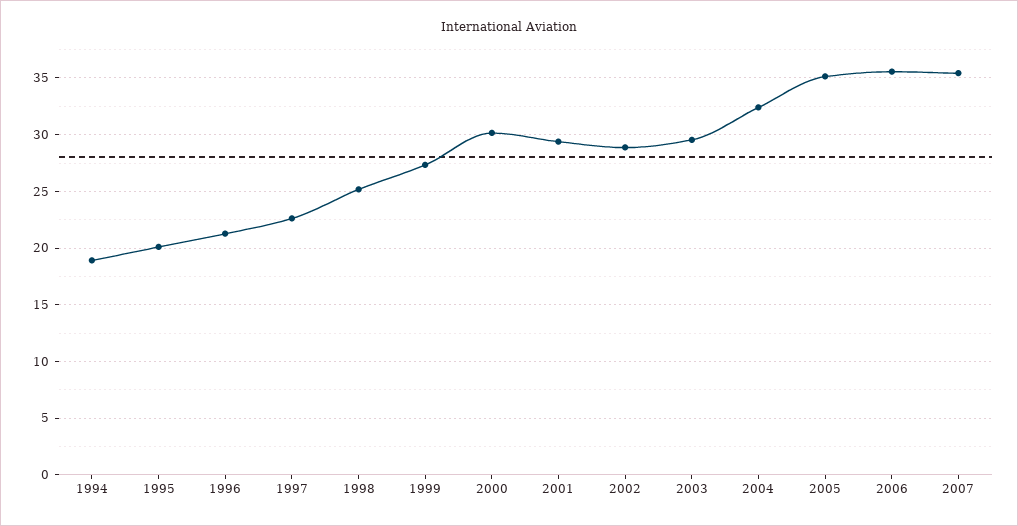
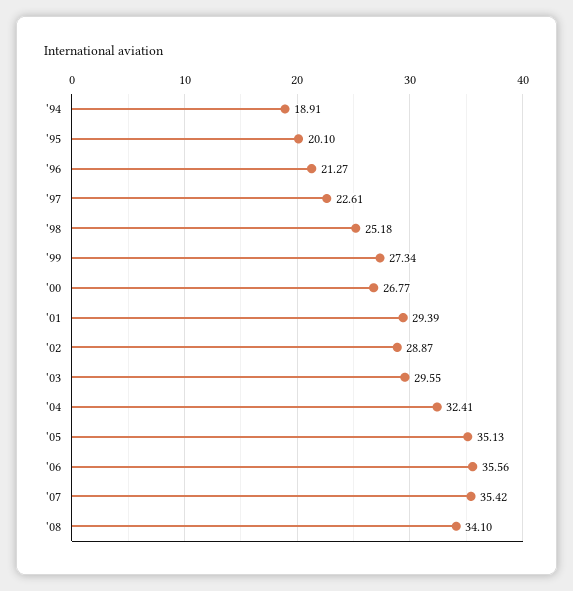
2000: 30 -> 26.77
'08: none -> 34.1

